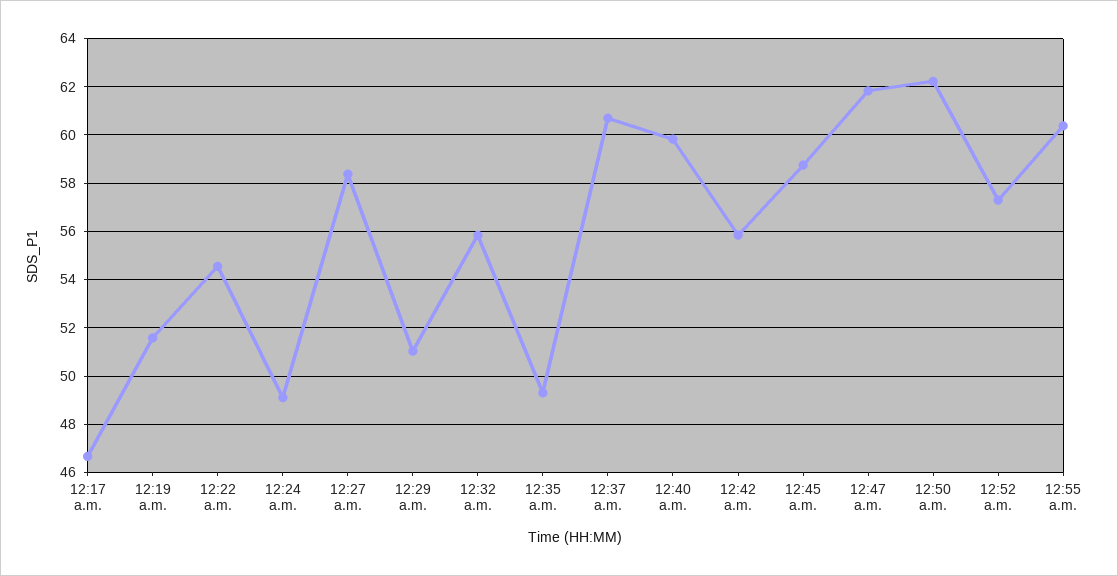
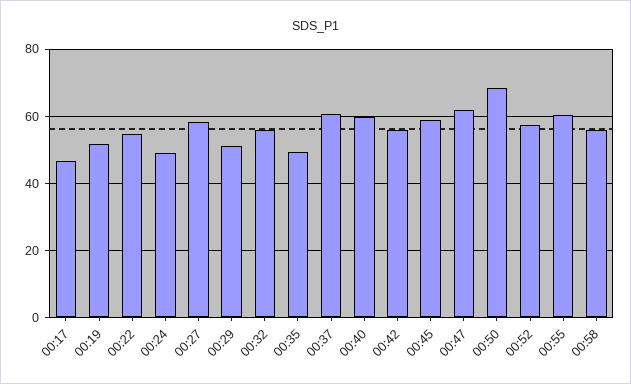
12:50 a.m.: 62.25 -> 68
00:58: none -> 56

